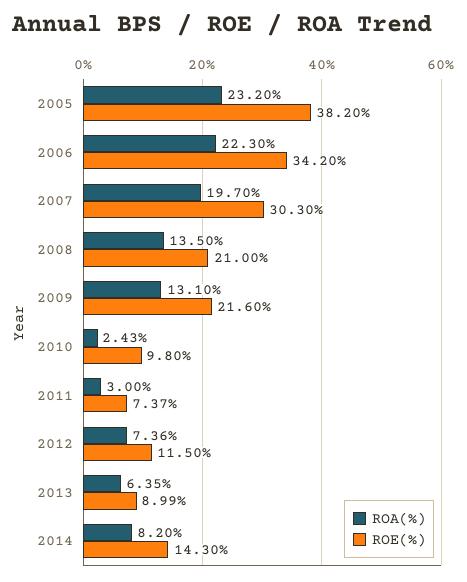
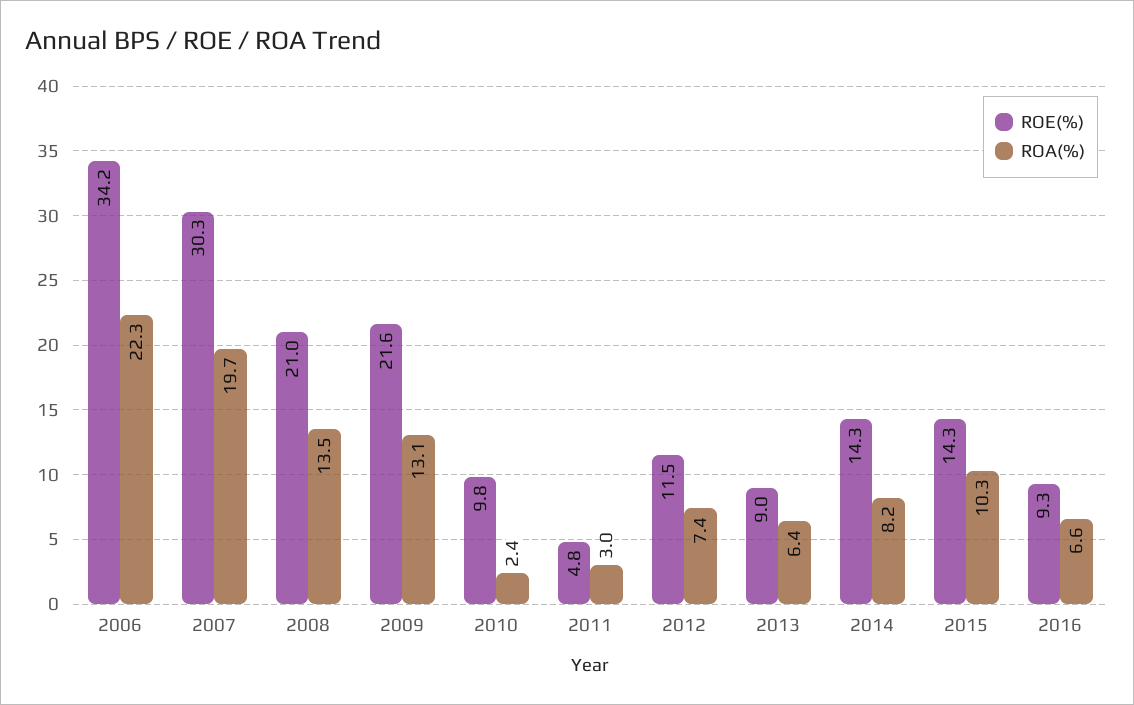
ROA(%), 2005: 23.2 -> none
ROE(%), 2005: 38.2 -> none
ROE(%), 2011: 7.37 -> 4.8
ROE(%), 2015: none -> 14.3
ROA(%), 2015: none -> 10.3
ROE(%), 2016: none -> 9.3
ROA(%), 2016: none -> 6.6

